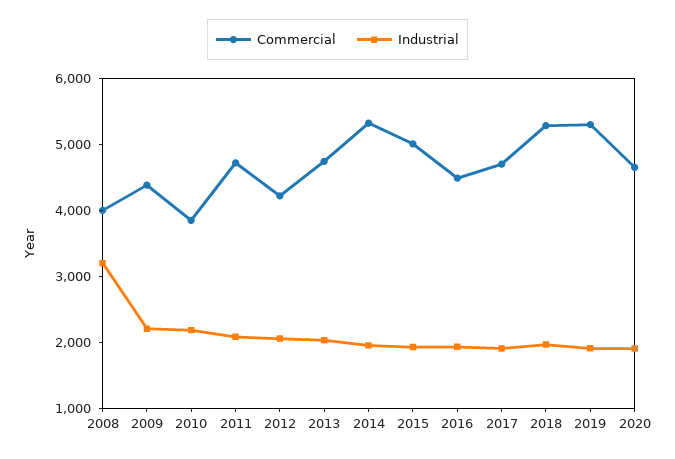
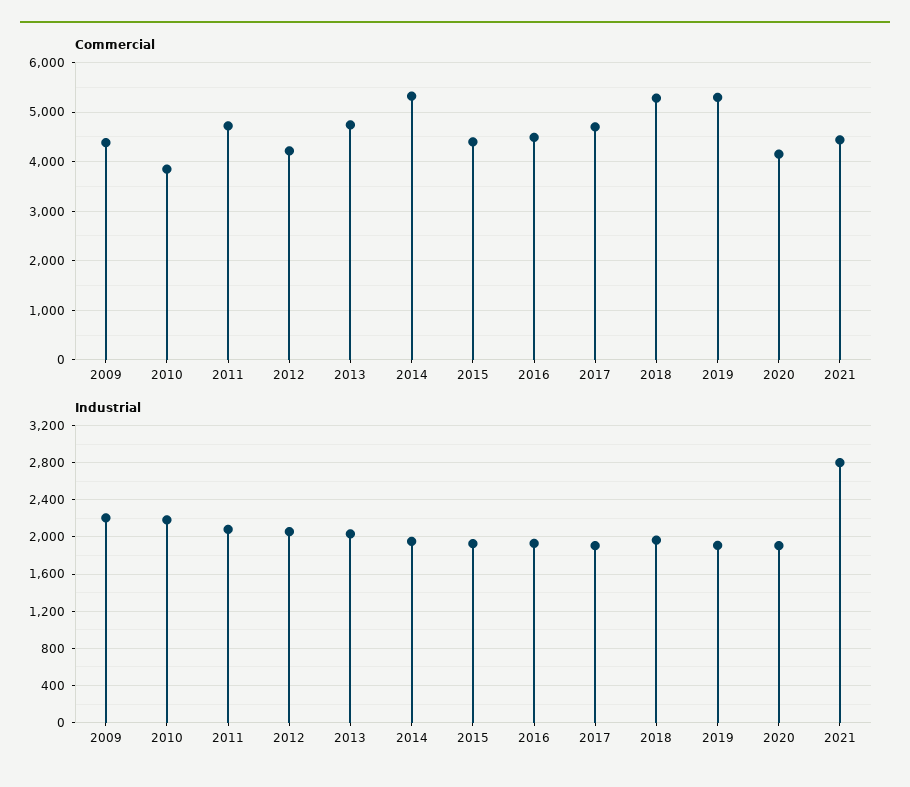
Commercial, 2008: 4000 -> none
Industrial, 2008: 3200 -> none
Commercial, 2015: 5000 -> 4400
Commercial, 2020: 4600 -> 4200
Commercial, 2021: none -> 4400
Industrial, 2021: none -> 2800

